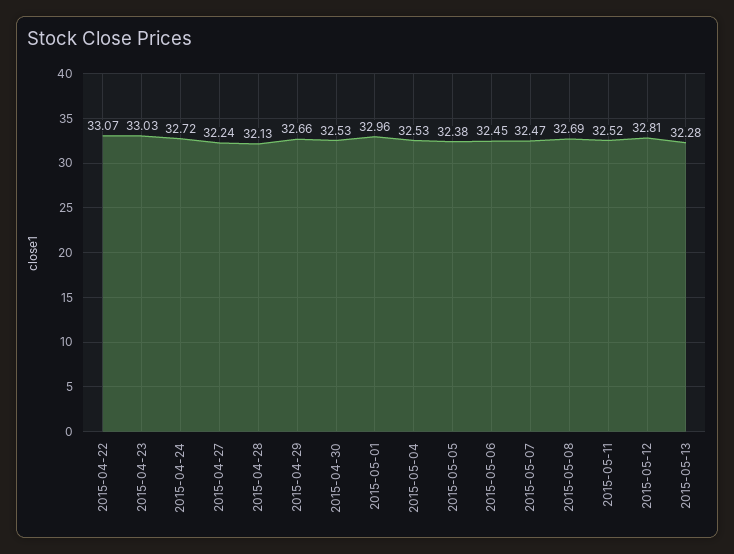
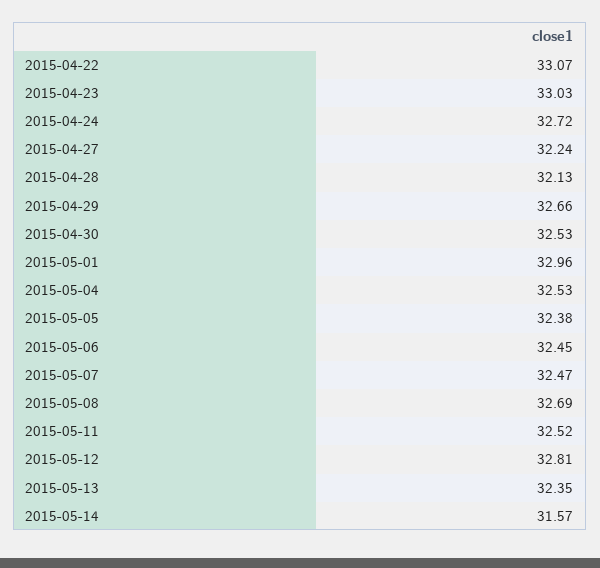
2015-05-13: 32.28 -> 32.35
2015-05-14: none -> 31.57

